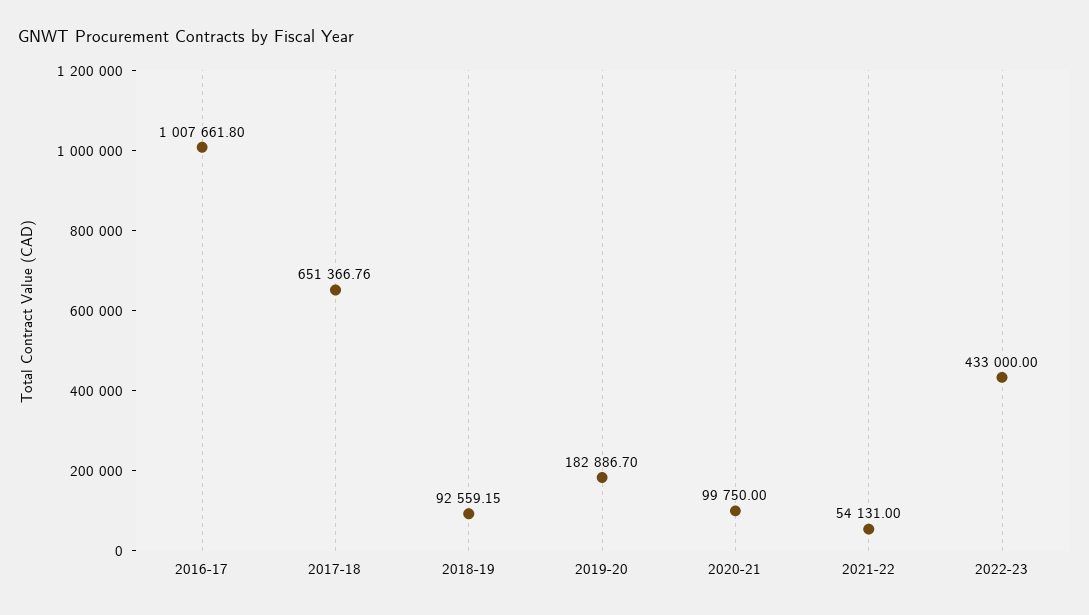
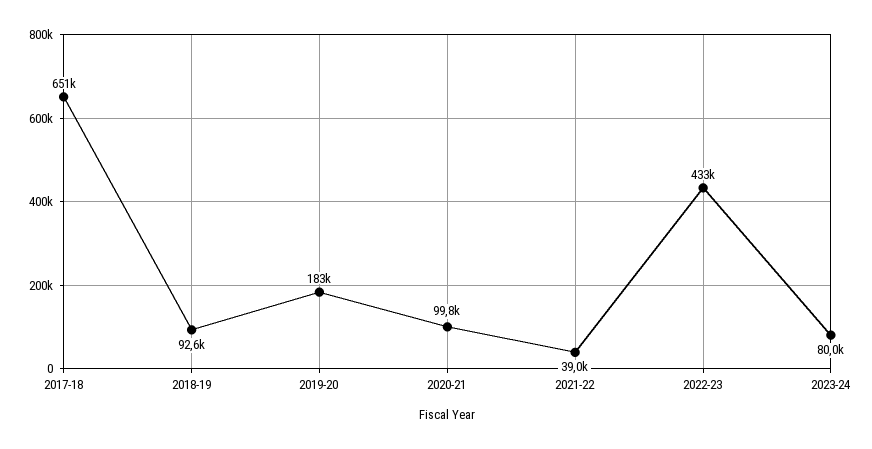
2016-17: 1007661.8 -> none
2021-22: 54131 -> 39000
2023-24: none -> 80000

